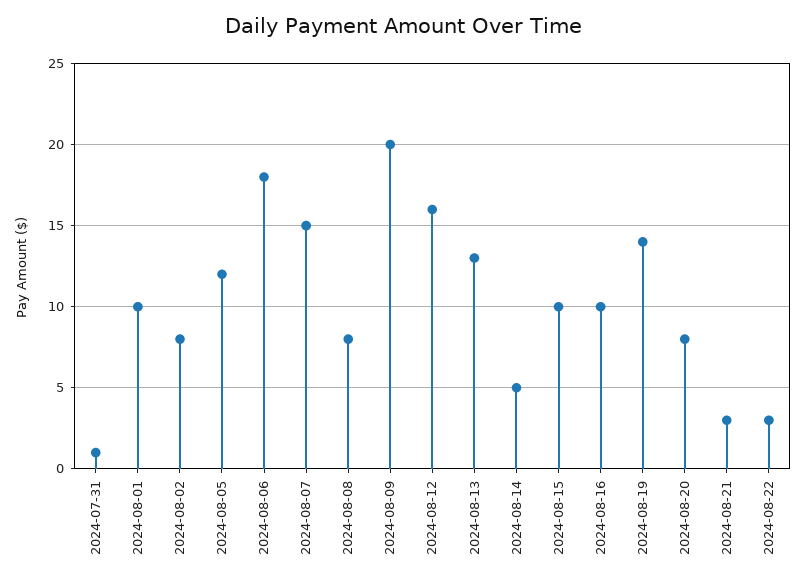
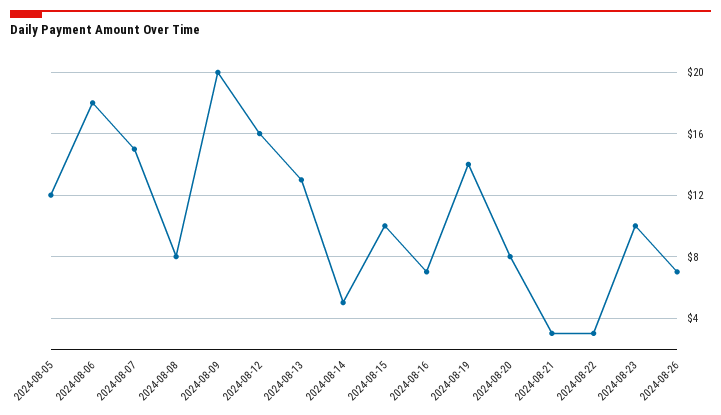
2024-07-31: 1 -> none
2024-08-01: 10 -> none
2024-08-02: 8 -> none
2024-08-16: 10 -> 7
2024-08-23: none -> 10
2024-08-26: none -> 7

